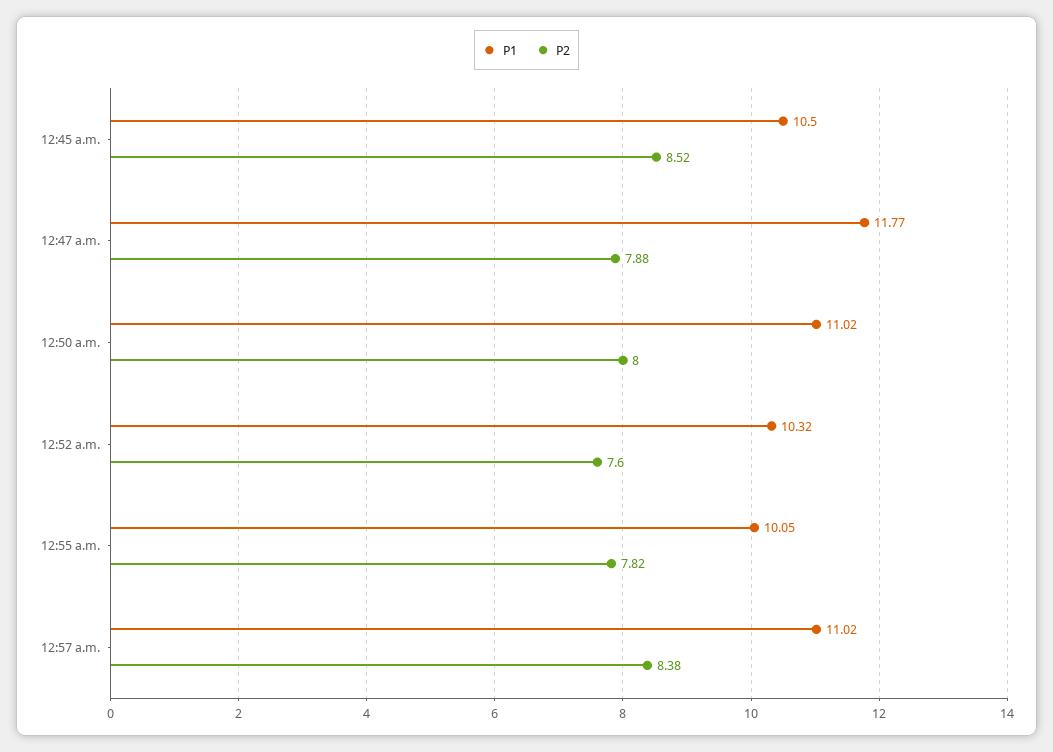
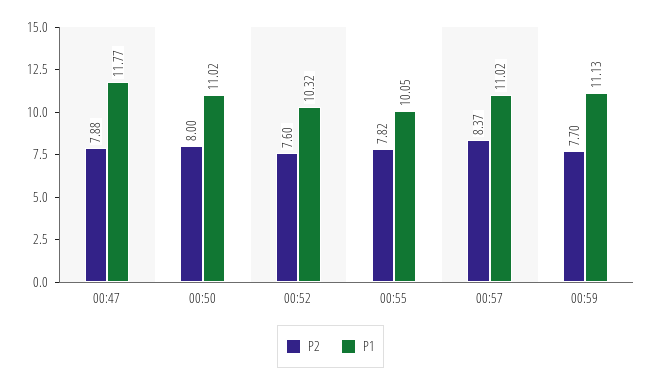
P1, 12:45 a.m.: 10.5 -> none
P2, 12:45 a.m.: 8.52 -> none
P2, 12:57 a.m.: 8.38 -> 8.37
P2, 00:59: none -> 7.7
P1, 00:59: none -> 11.13

